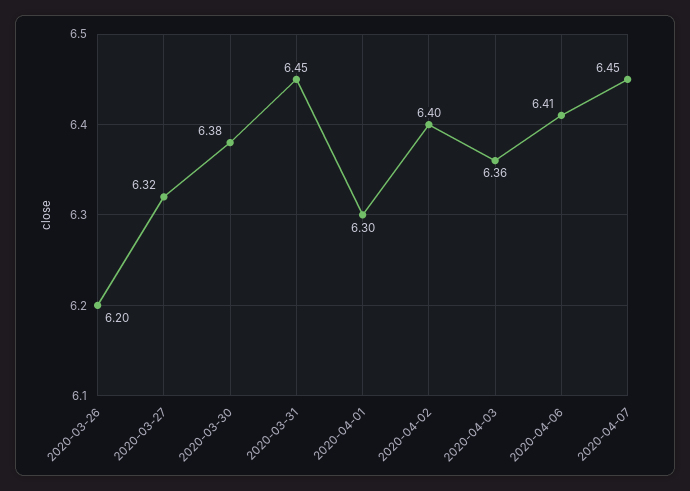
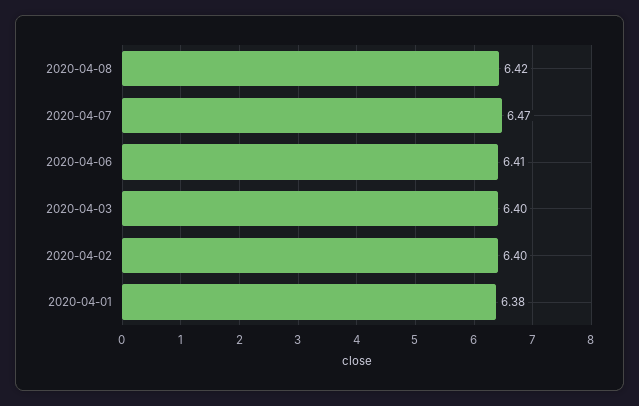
2020-03-26: 6.2 -> none
2020-03-27: 6.32 -> none
2020-03-30: 6.38 -> none
2020-03-31: 6.45 -> none
2020-04-01: 6.3 -> 6.38
2020-04-03: 6.36 -> 6.4
2020-04-07: 6.45 -> 6.47
2020-04-08: none -> 6.42

